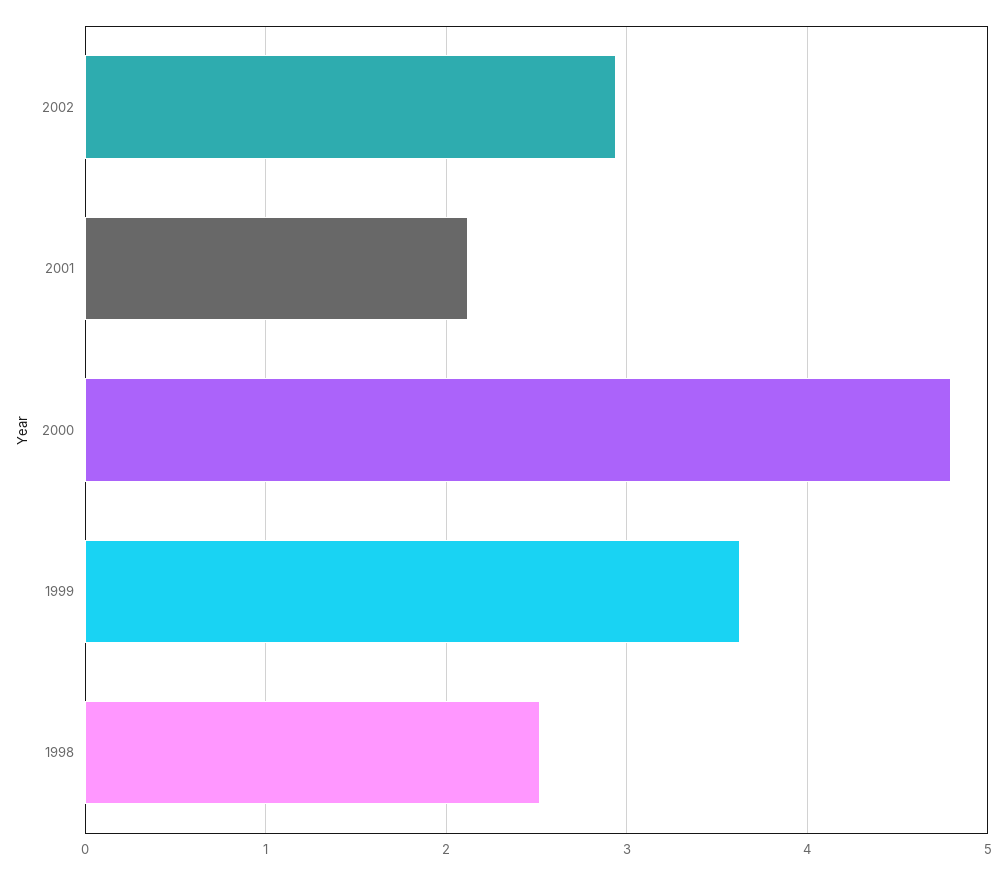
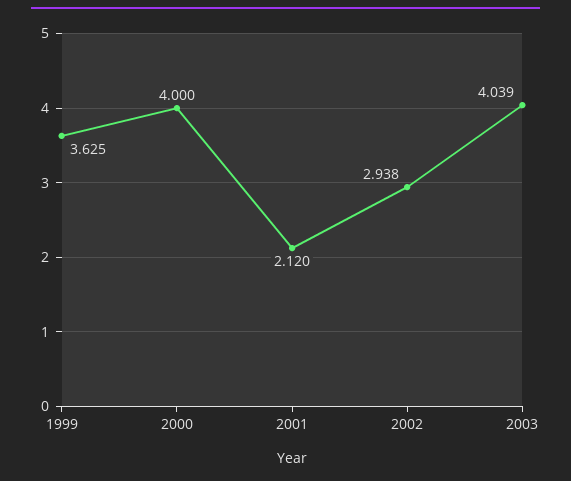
2000: 4.8 -> 4
1998: 2.5 -> none
2003: none -> 4.039

